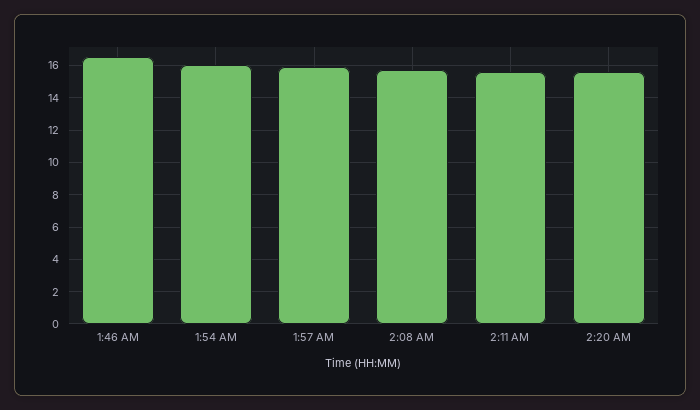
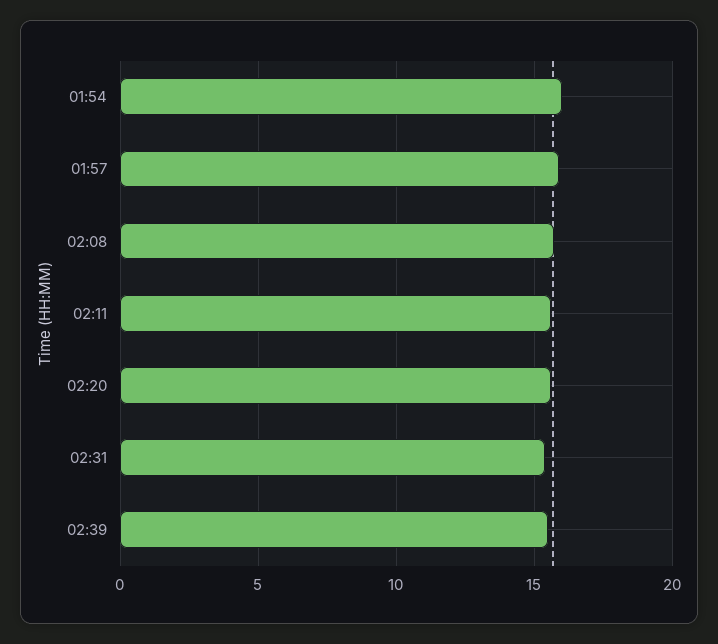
1:46 AM: 16.5 -> none
02:31: none -> 15.5
02:39: none -> 15.5

